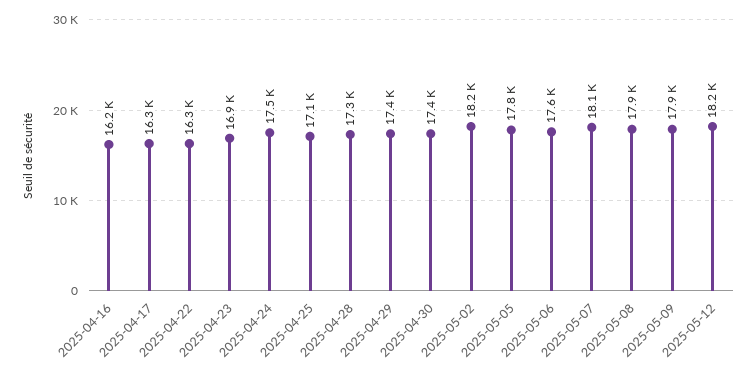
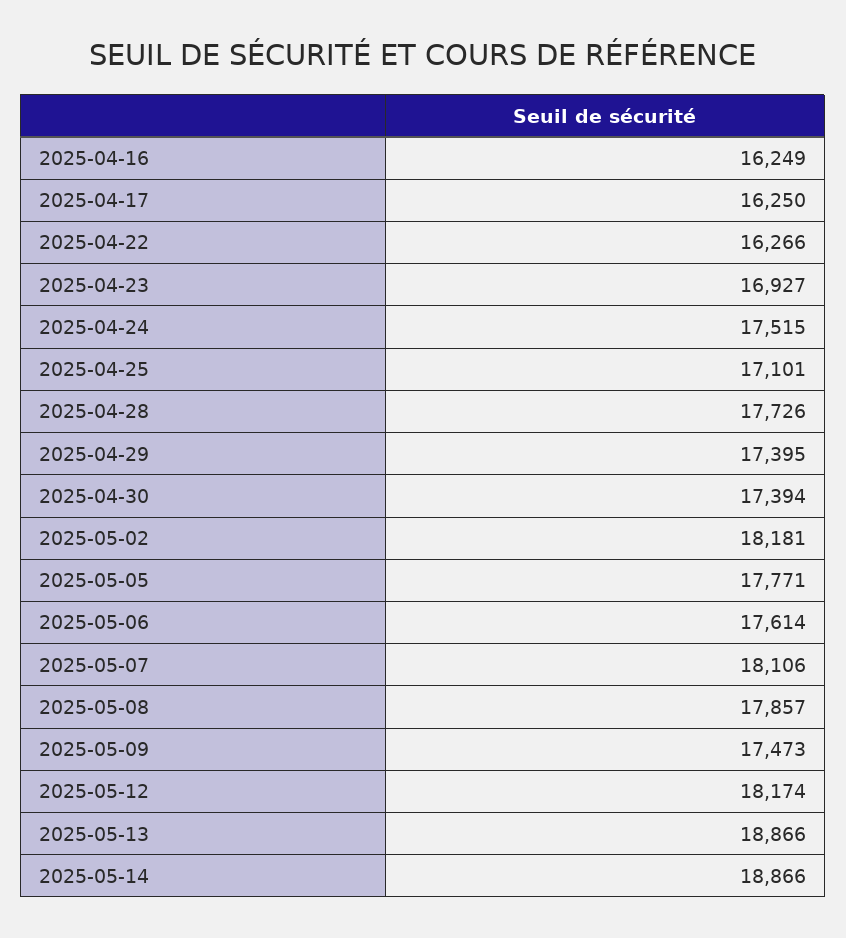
2025-04-28: 17300 -> 17726
2025-05-09: 17900 -> 17473
2025-05-13: none -> 18866
2025-05-14: none -> 18866

